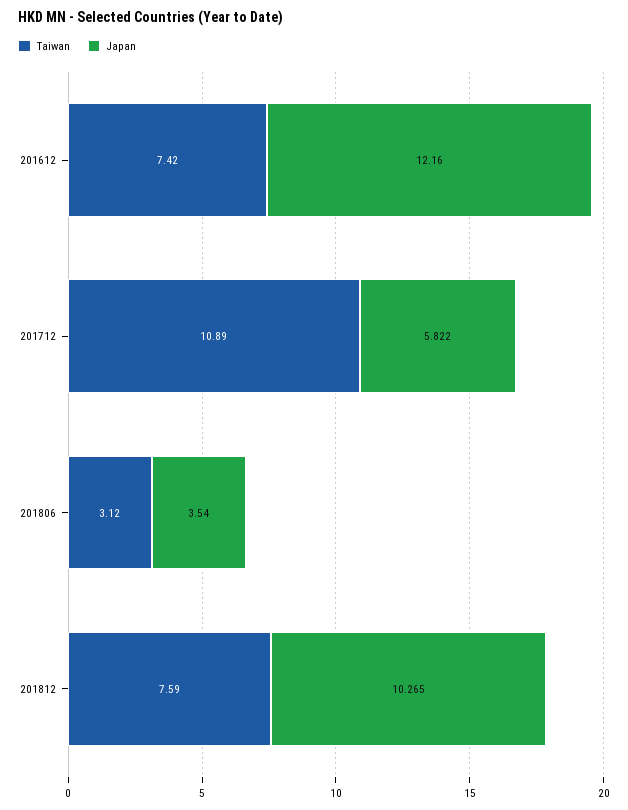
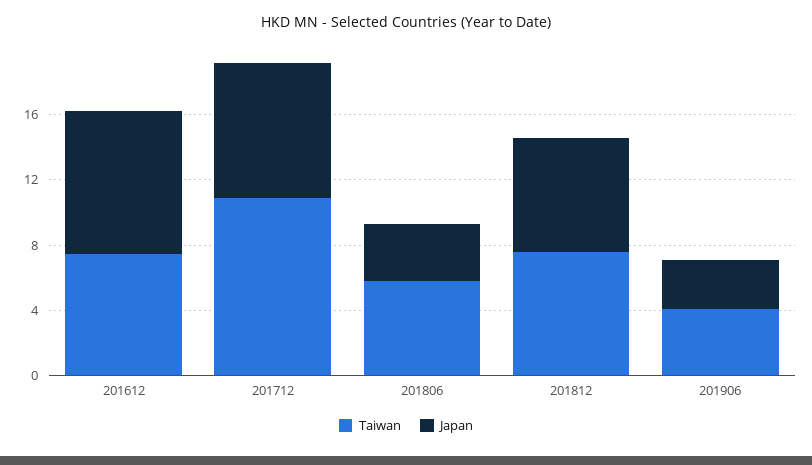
Japan, 201612: 12.16 -> 9
Japan, 201712: 5.822 -> 8
Taiwan, 201806: 3.12 -> 6
Japan, 201812: 10.265 -> 7
Taiwan, 201906: none -> 4
Japan, 201906: none -> 3

